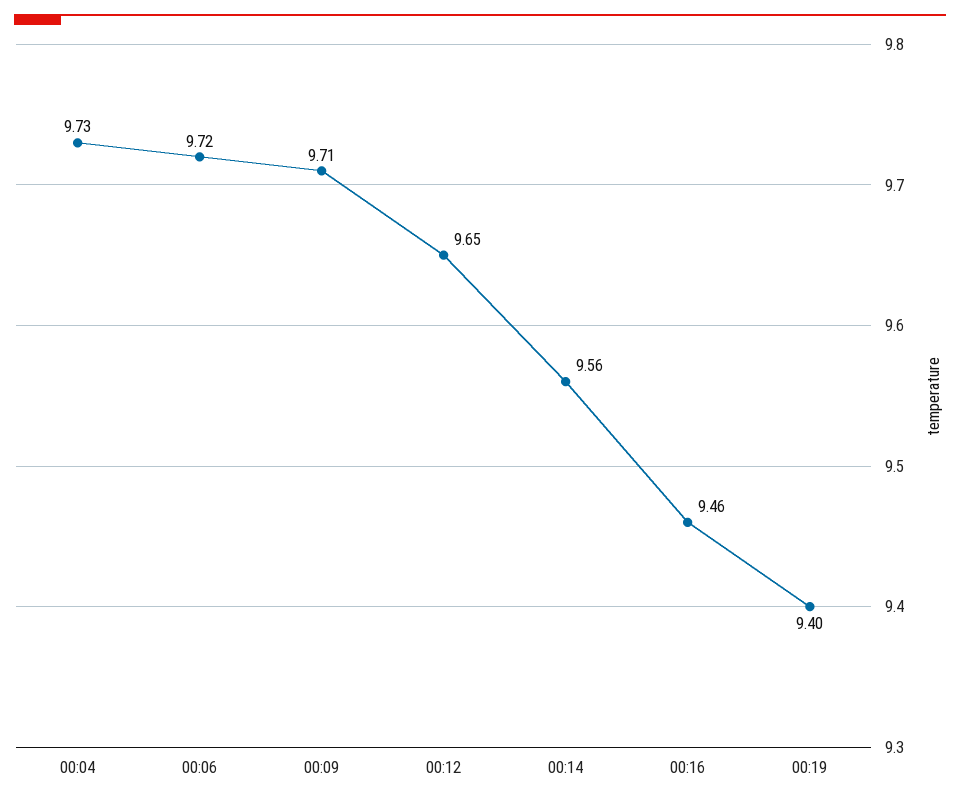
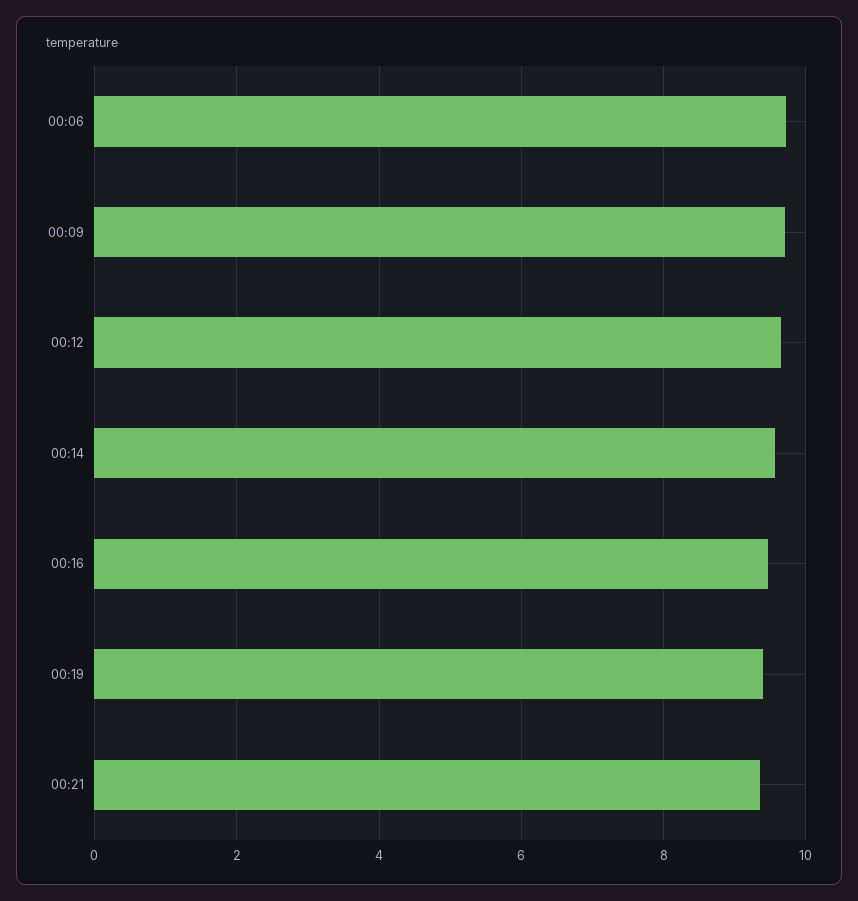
00:04: 9.73 -> none
00:21: none -> 9.4

